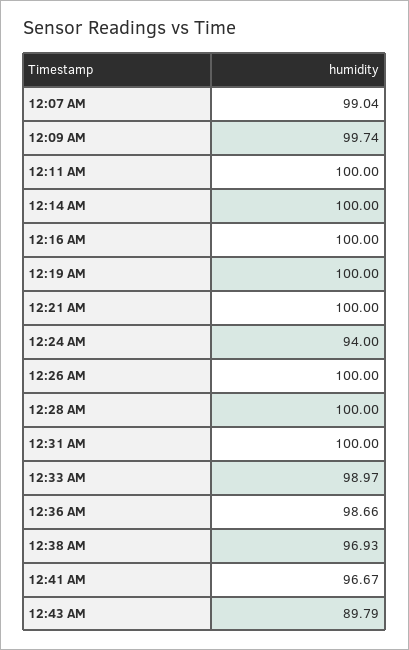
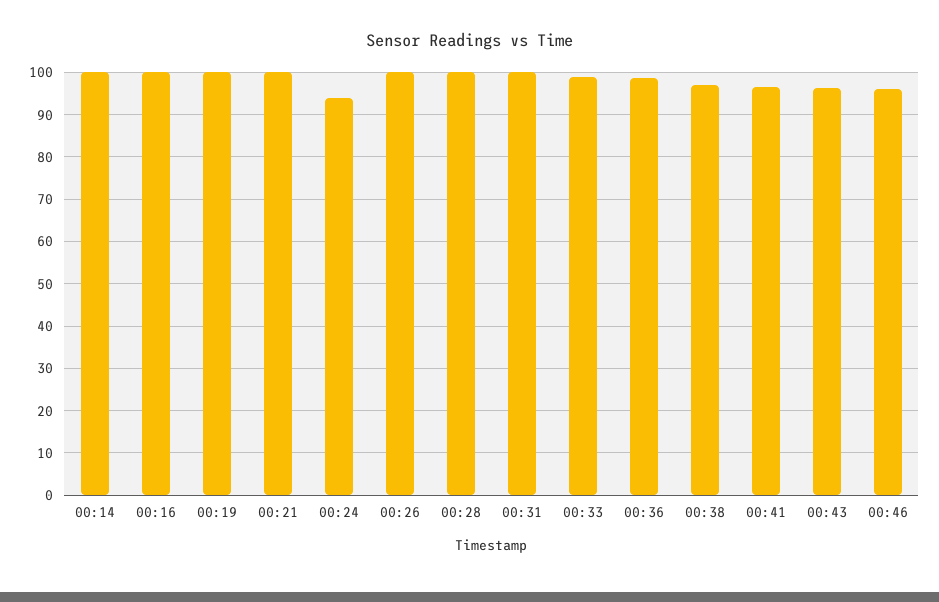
12:07 AM: 99.04 -> none
12:09 AM: 99.74 -> none
12:11 AM: 100 -> none
12:43 AM: 89.79 -> 96
00:46: none -> 96

